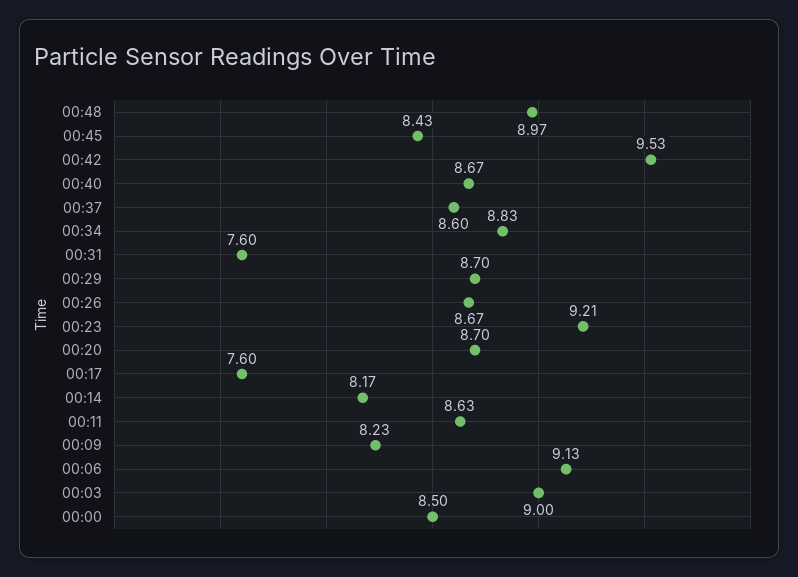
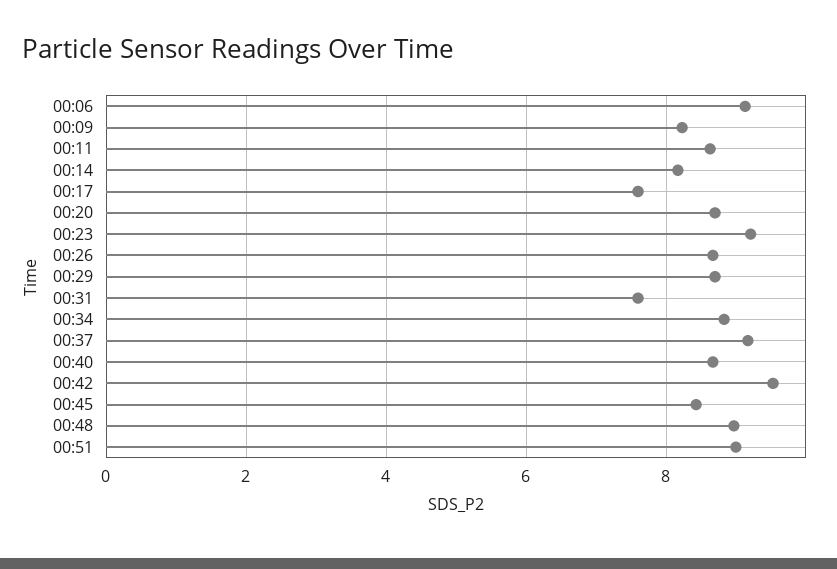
00:37: 8.6 -> 9.2
00:03: 9 -> none
00:00: 8.5 -> none
00:51: none -> 9

